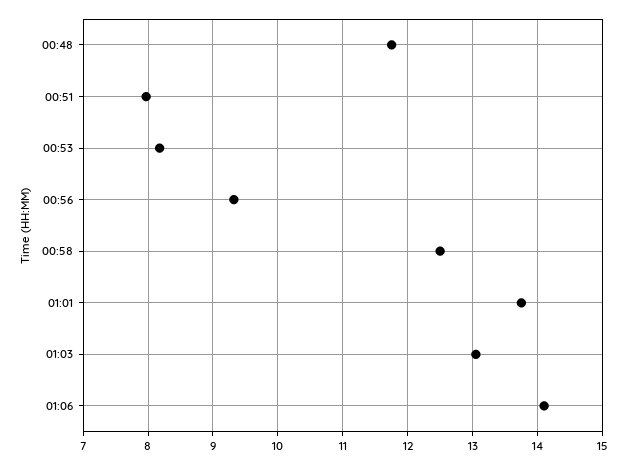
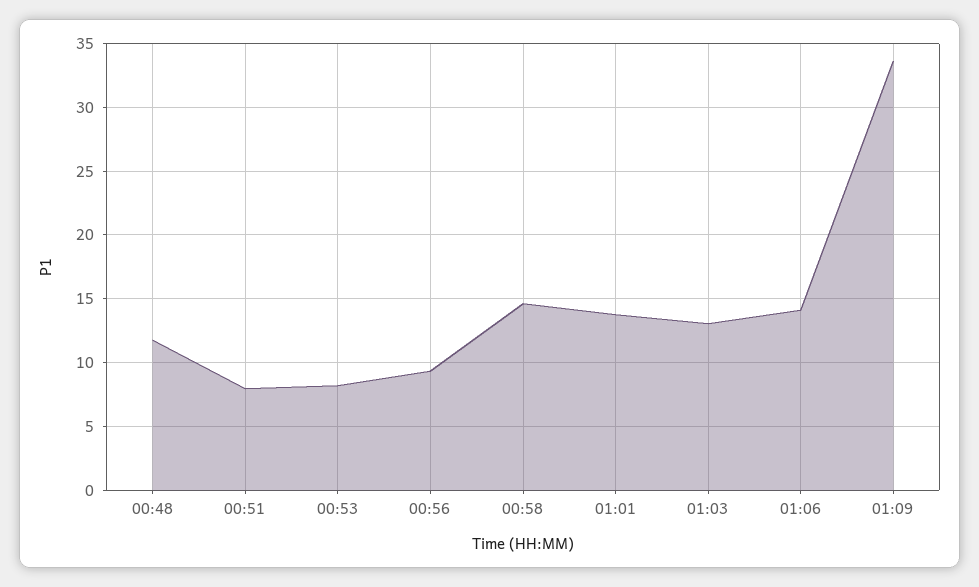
00:58: 12.5 -> 14.5
01:09: none -> 33.5

